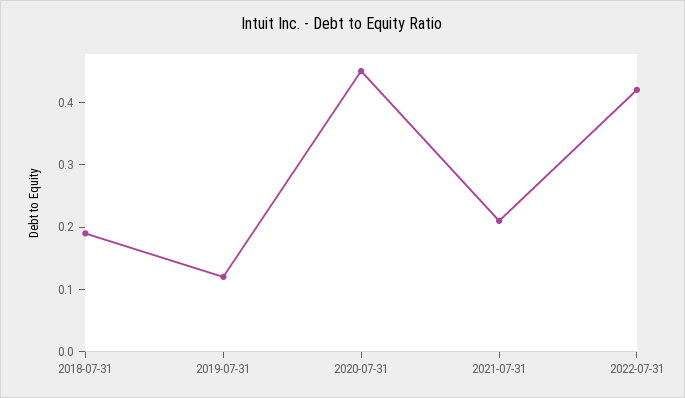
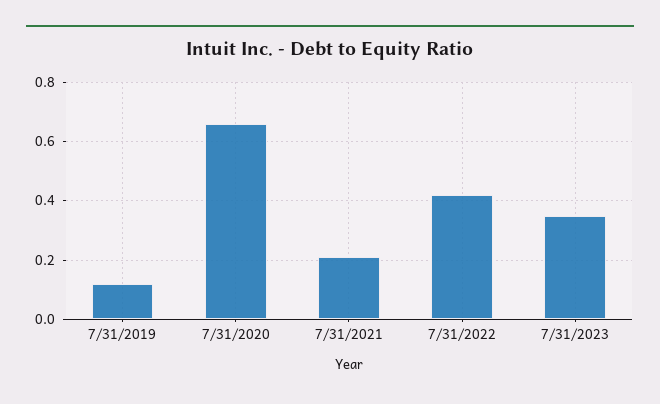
2018-07-31: 0.2 -> none
2020-07-31: 0.45 -> 0.65
7/31/2023: none -> 0.35

